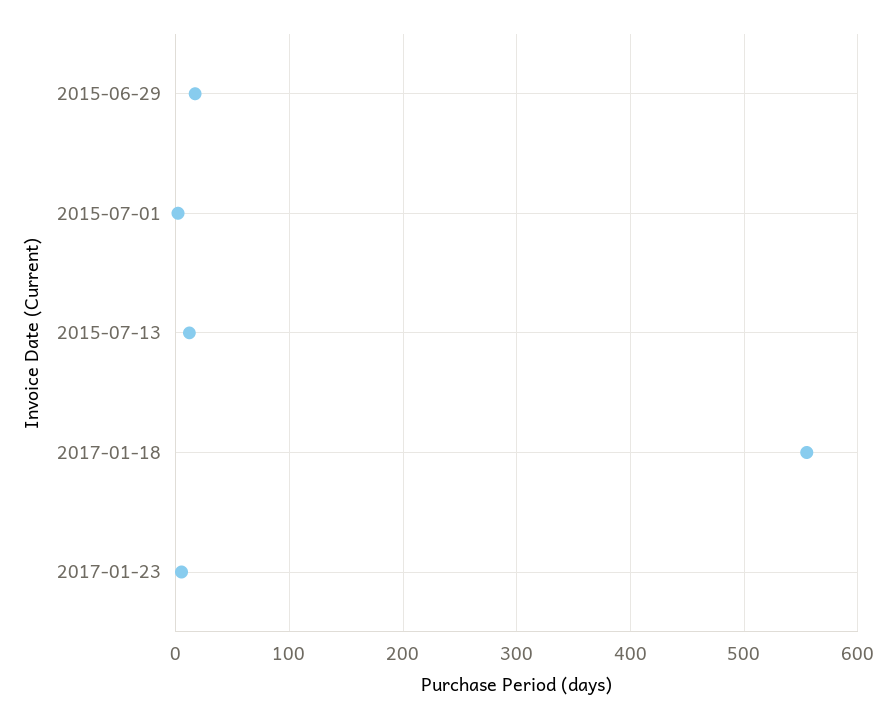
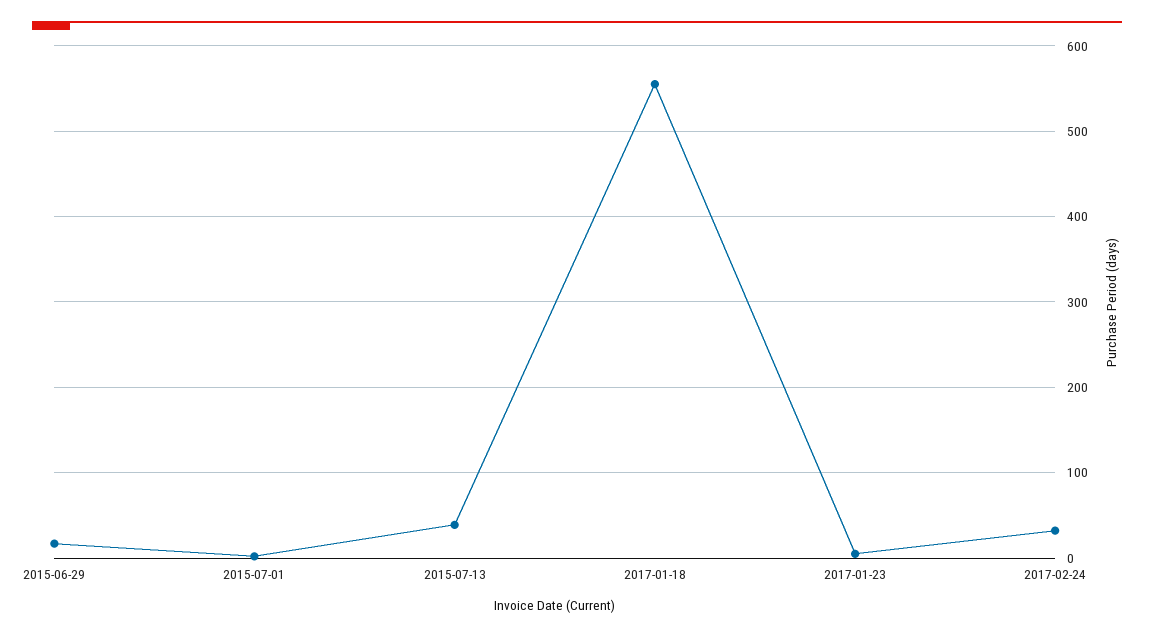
2015-07-13: 10 -> 40
2017-02-24: none -> 30

